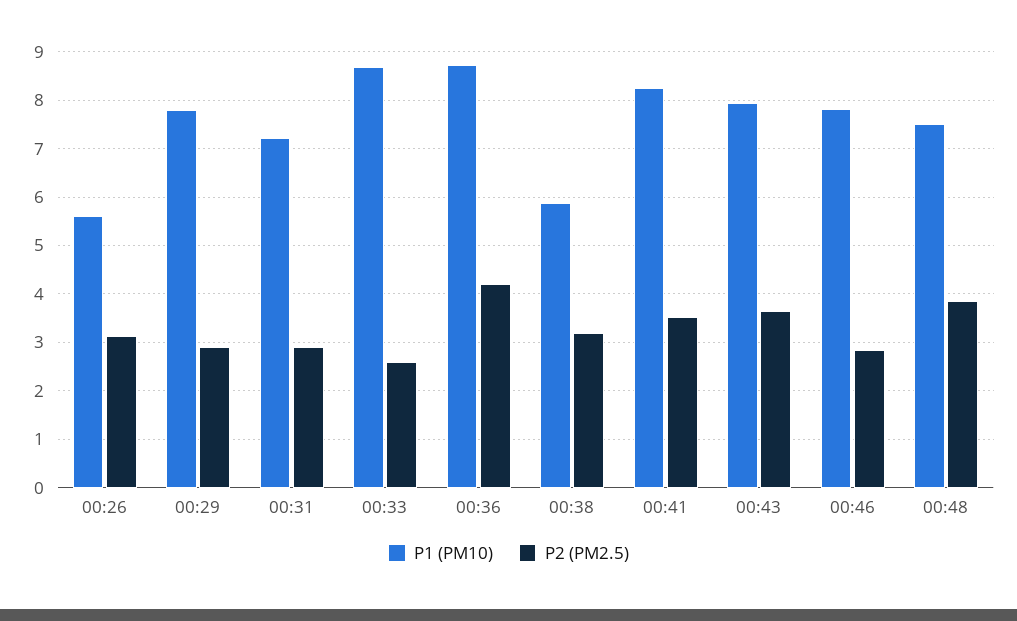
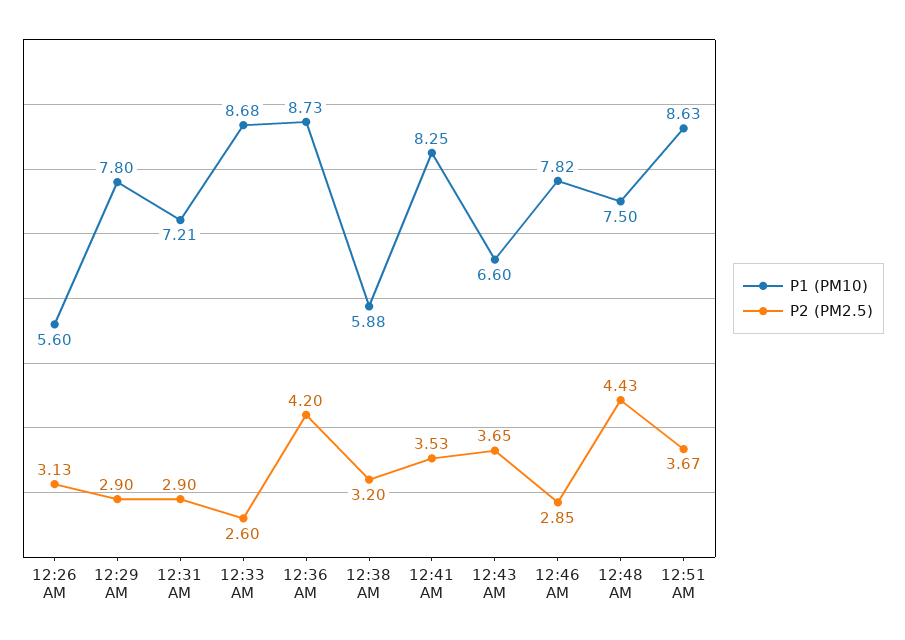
P1 (PM10), 00:43: 8 -> 6.6
P2 (PM2.5), 00:48: 3.8 -> 4.43
P1 (PM10), 12:51 AM: none -> 8.63
P2 (PM2.5), 12:51 AM: none -> 3.67

